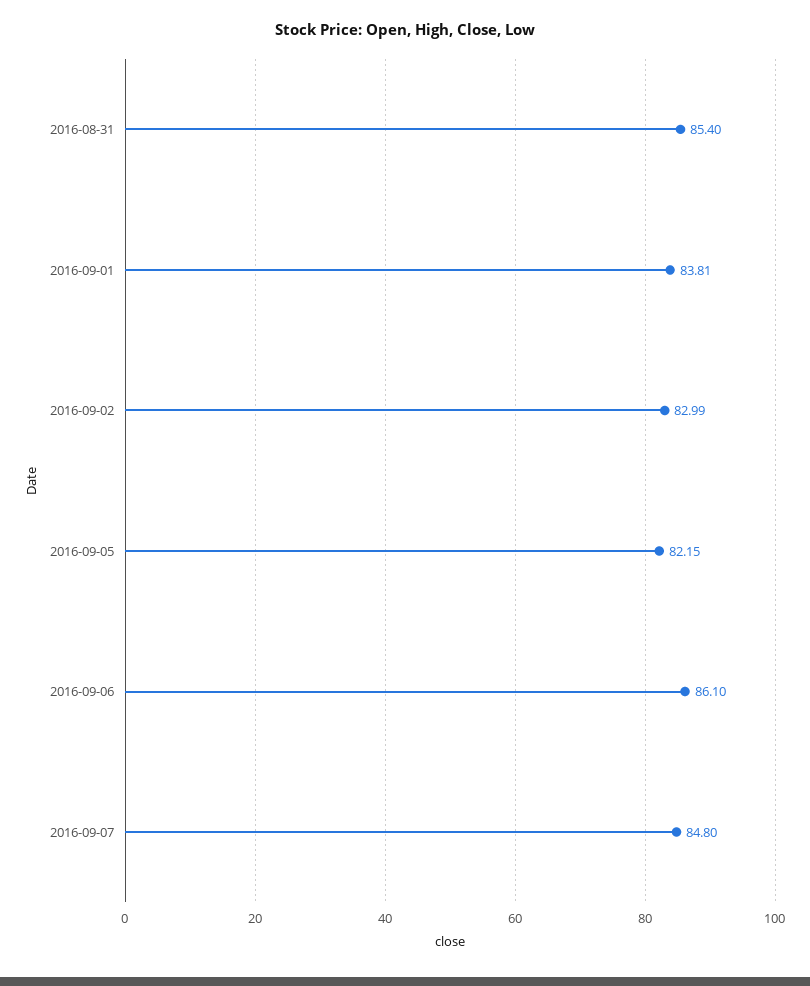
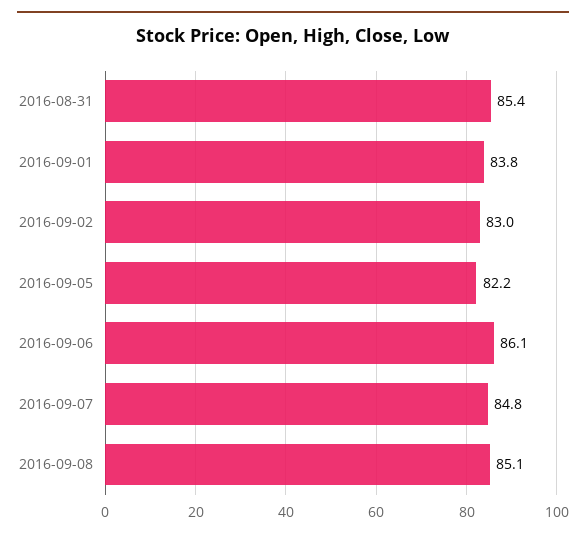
2016-09-08: none -> 85.1

